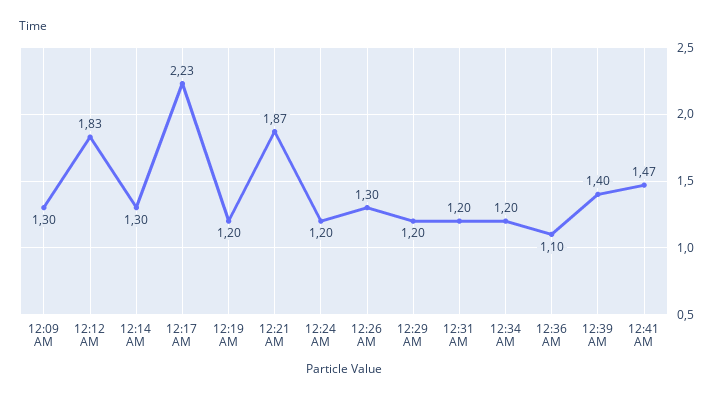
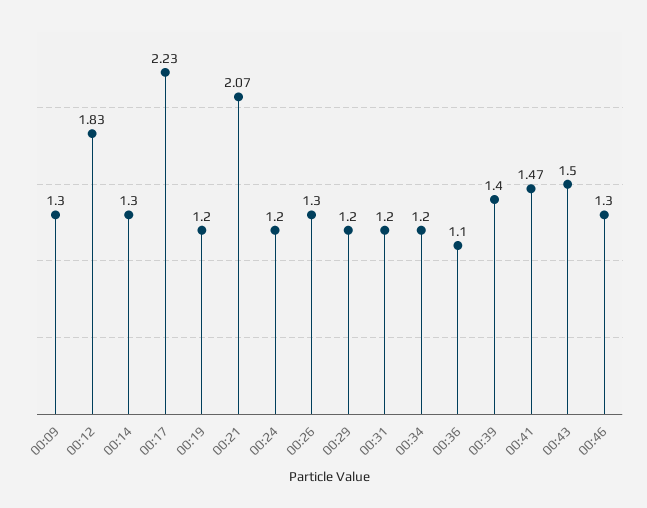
12:21 AM: 1.87 -> 2.07
00:43: none -> 1.5
00:46: none -> 1.3

